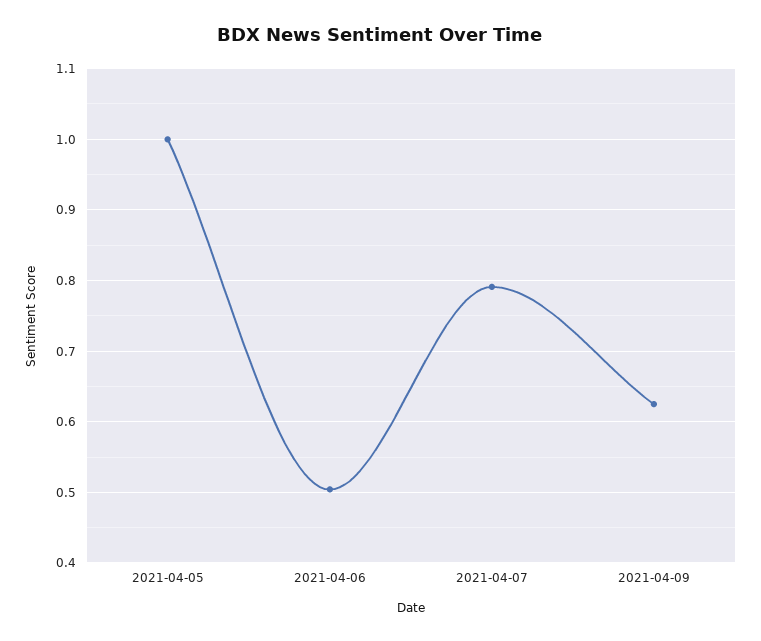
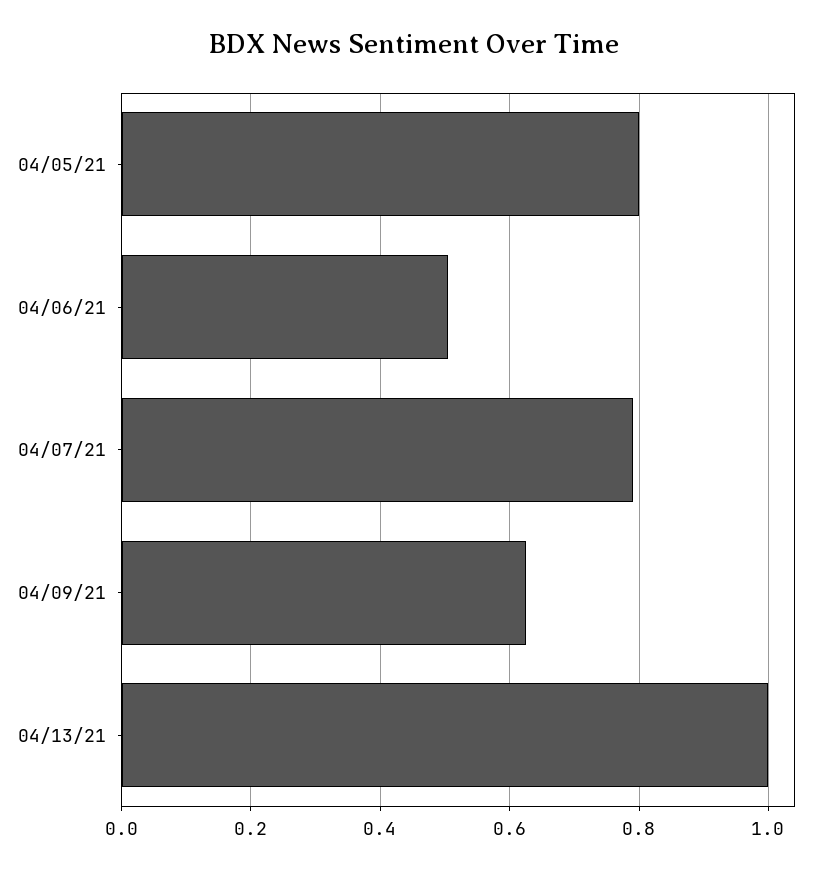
2021-04-05: 1 -> 0.8
04/13/21: none -> 1

